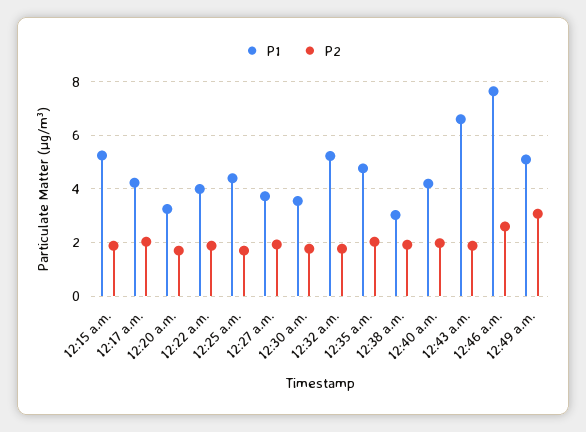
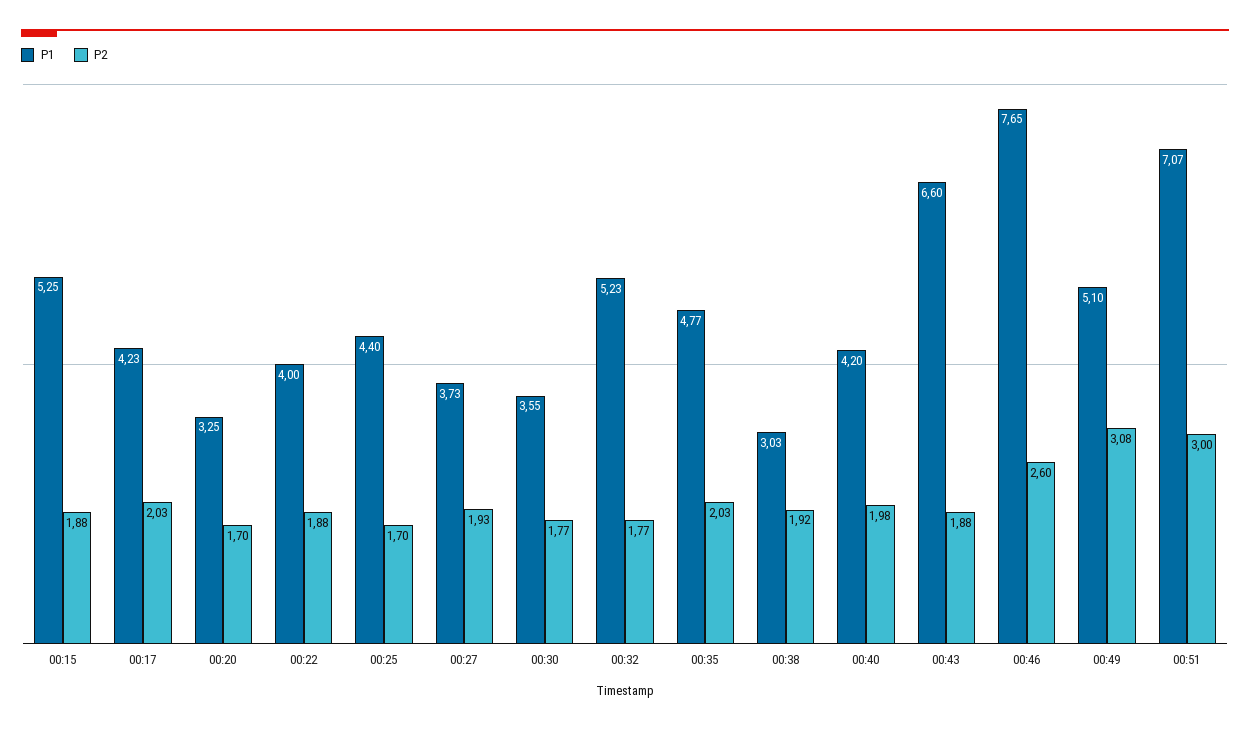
P1, 00:51: none -> 7.07
P2, 00:51: none -> 3

